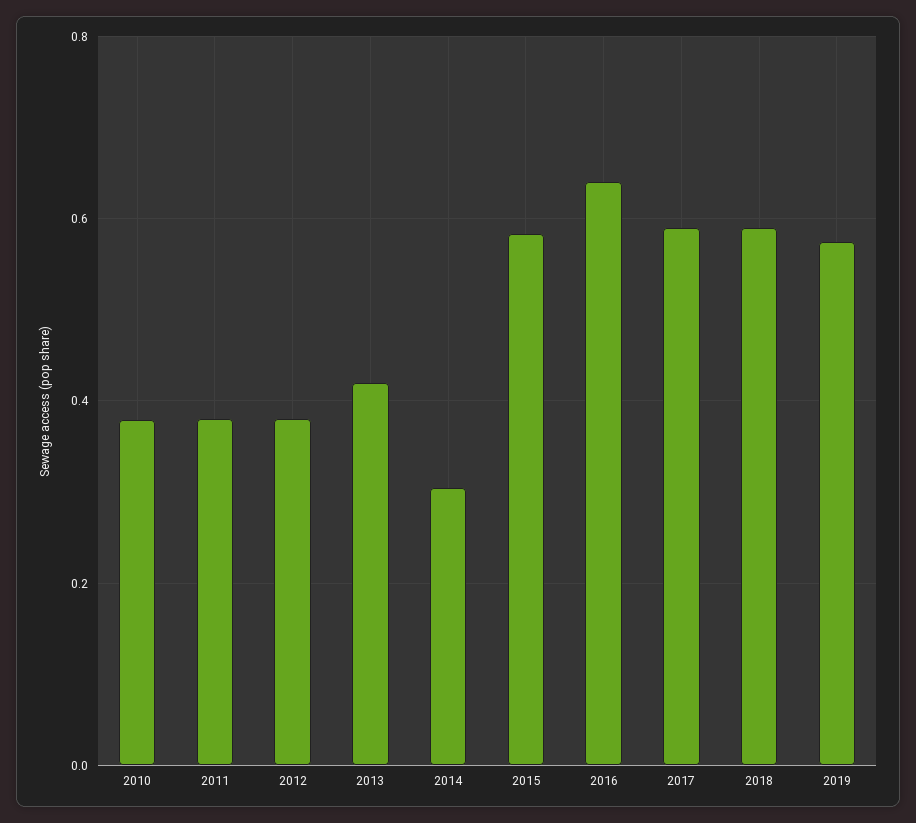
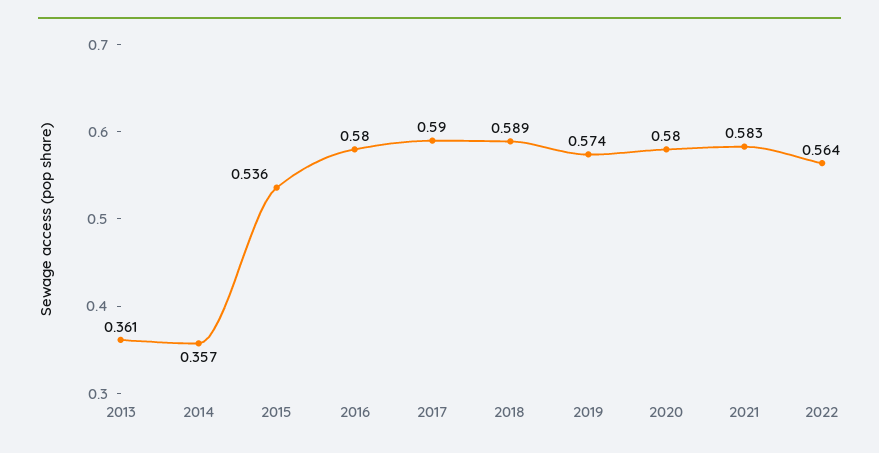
2010: 0.38 -> none
2011: 0.38 -> none
2012: 0.38 -> none
2013: 0.42 -> 0.361
2014: 0.3 -> 0.357
2015: 0.58 -> 0.536
2016: 0.64 -> 0.58
2020: none -> 0.58
2021: none -> 0.583
2022: none -> 0.564

